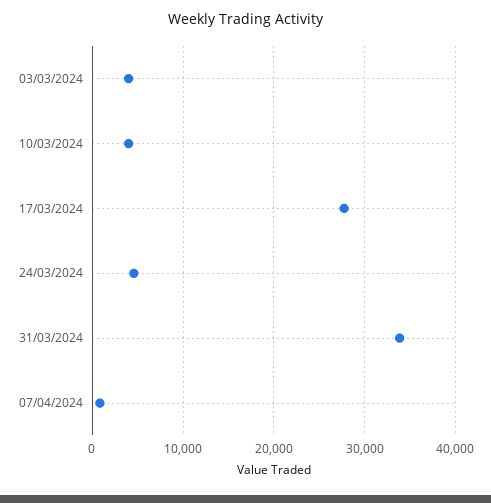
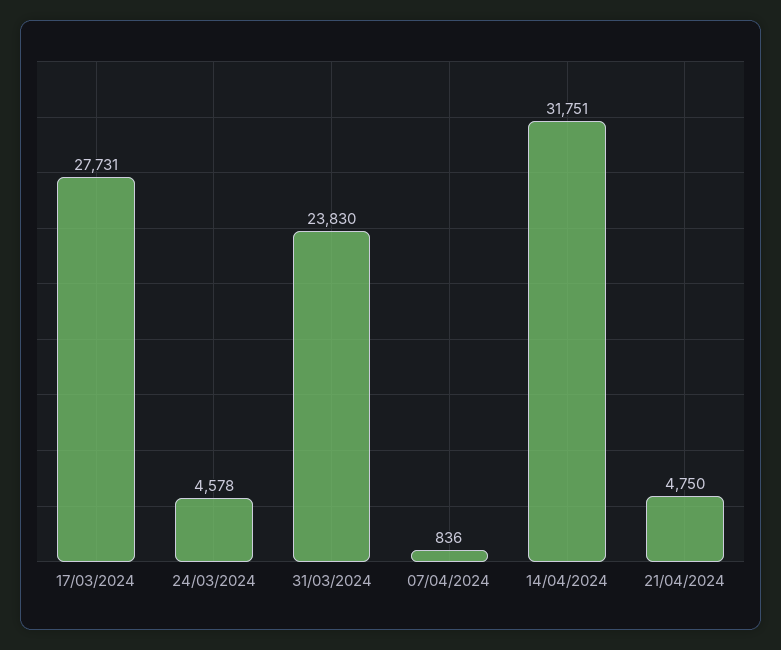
03/03/2024: 4000 -> none
10/03/2024: 4000 -> none
31/03/2024: 34000 -> 23830
14/04/2024: none -> 31751
21/04/2024: none -> 4750

